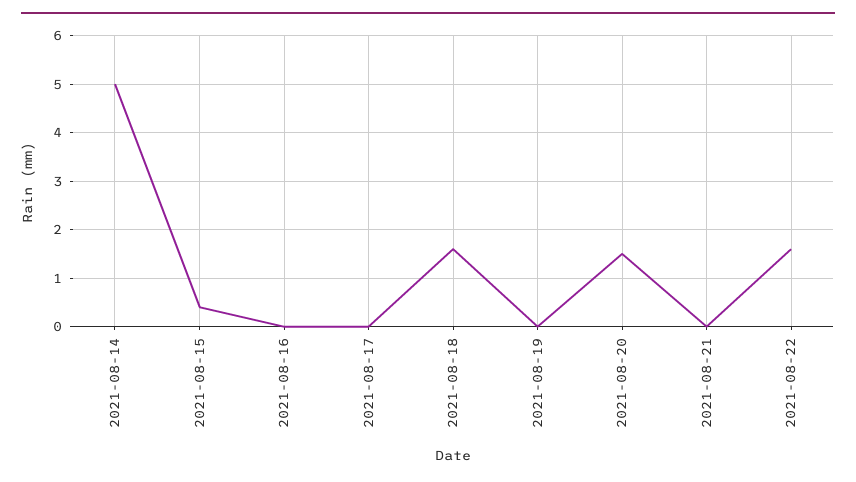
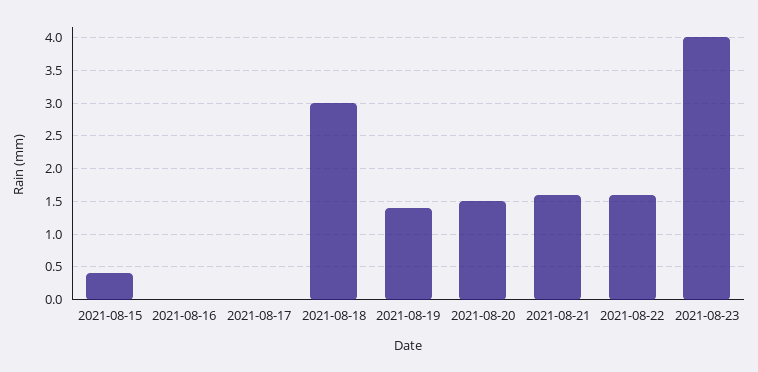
2021-08-14: 5 -> none
2021-08-18: 1.5 -> 3
2021-08-19: 0 -> 1.4
2021-08-21: 0 -> 1.6
2021-08-23: none -> 4

